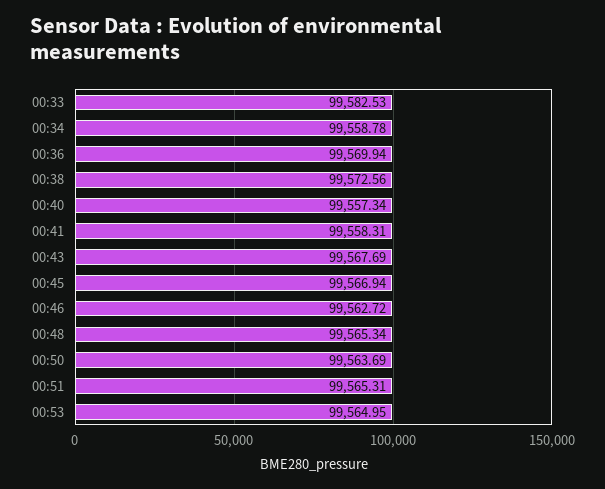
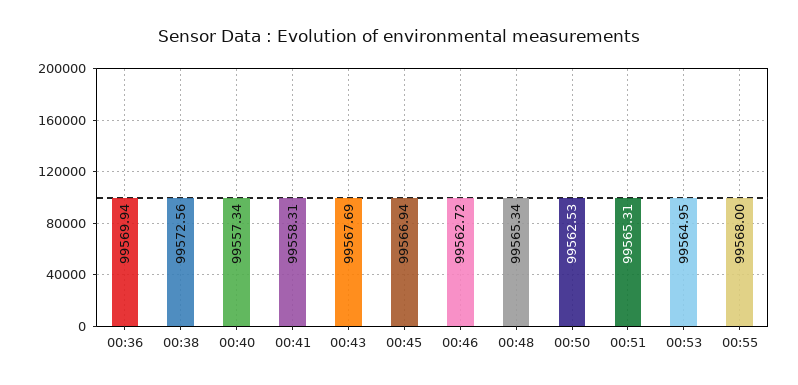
00:33: 99582.53 -> none
00:34: 99558.78 -> none
00:50: 99563.69 -> 99562.53
00:55: none -> 99568

